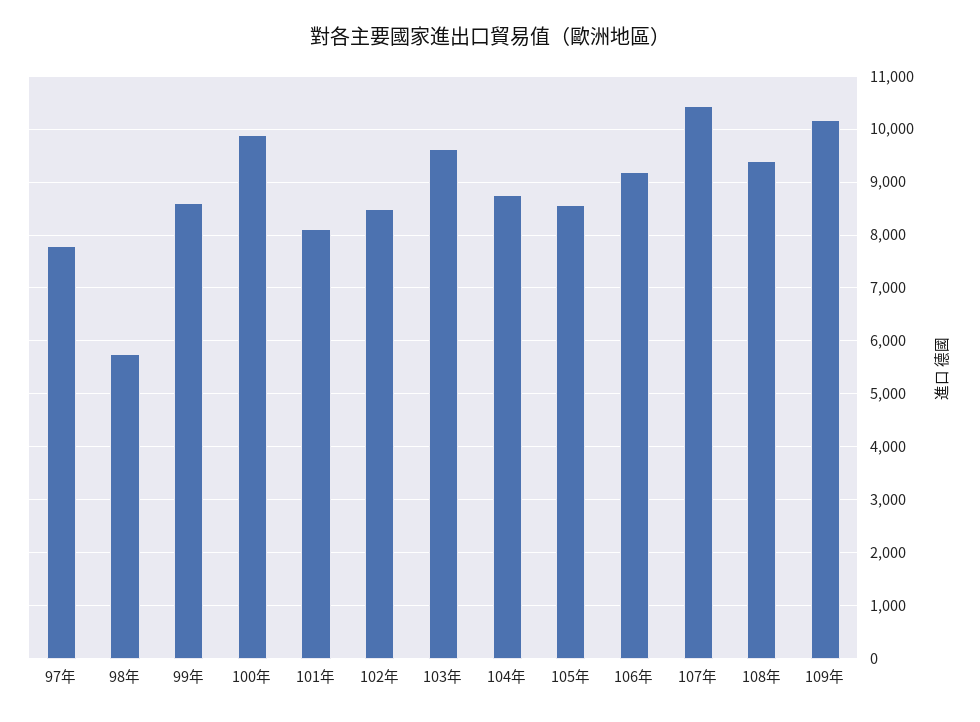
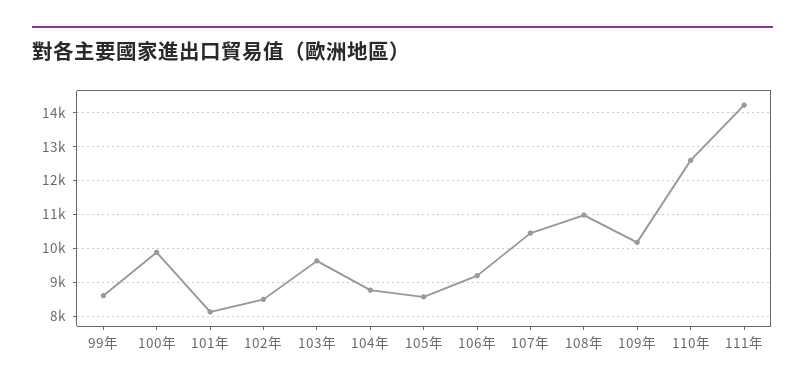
97年: 7800 -> none
98年: 5800 -> none
108年: 9400 -> 11000
110年: none -> 12600
111年: none -> 14200

